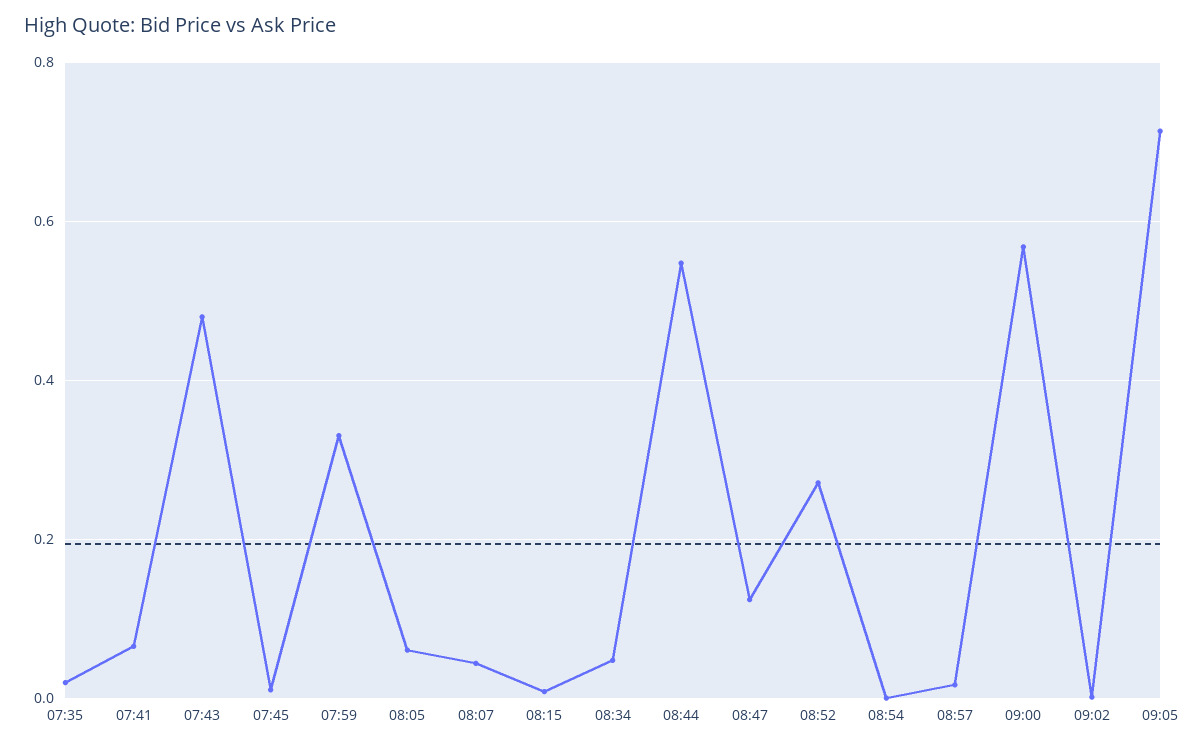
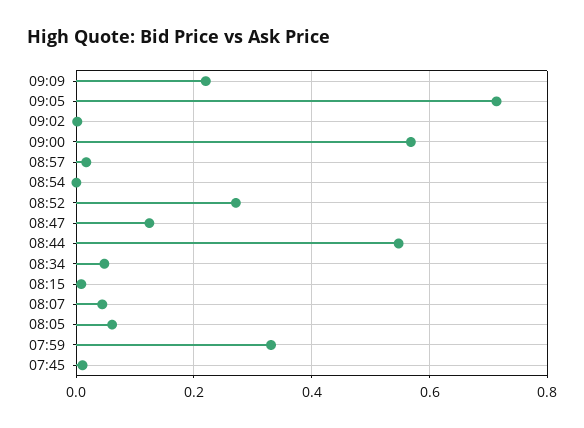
07:35: 0.02 -> none
07:41: 0.06 -> none
07:43: 0.48 -> none
09:09: none -> 0.22

